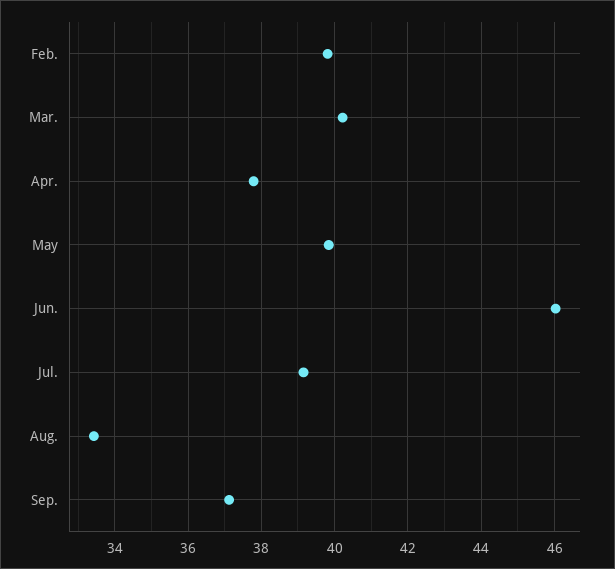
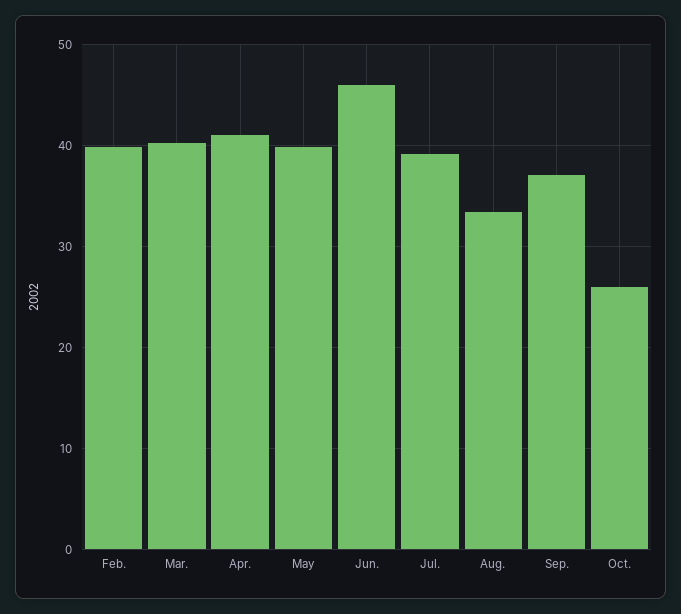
Apr.: 37.8 -> 41
Oct.: none -> 26

